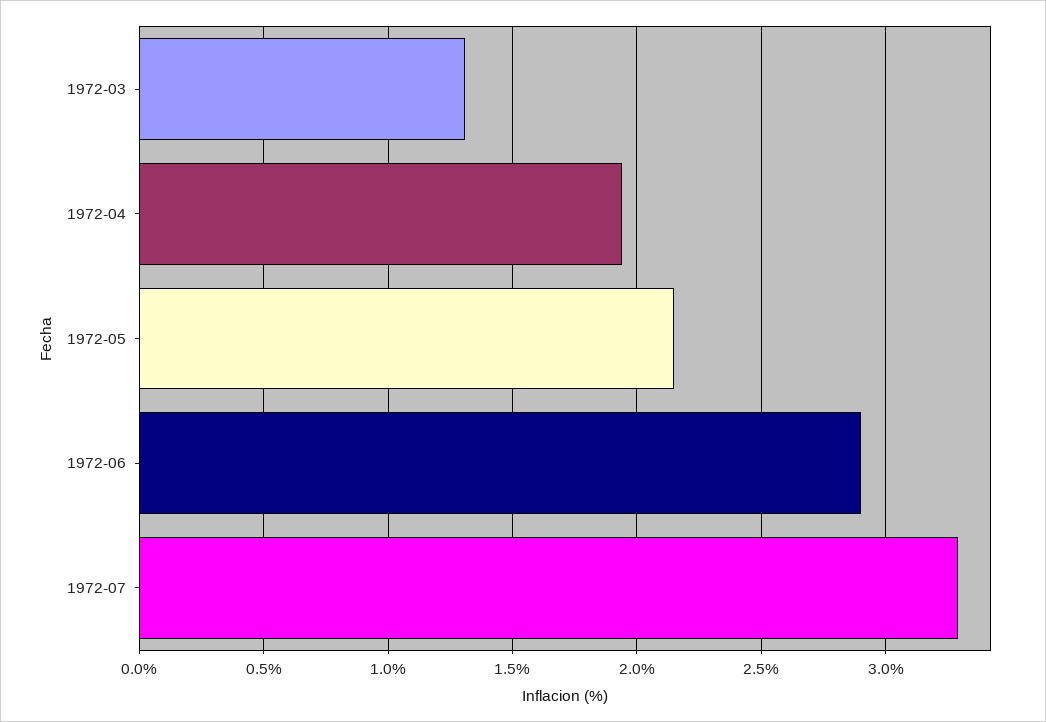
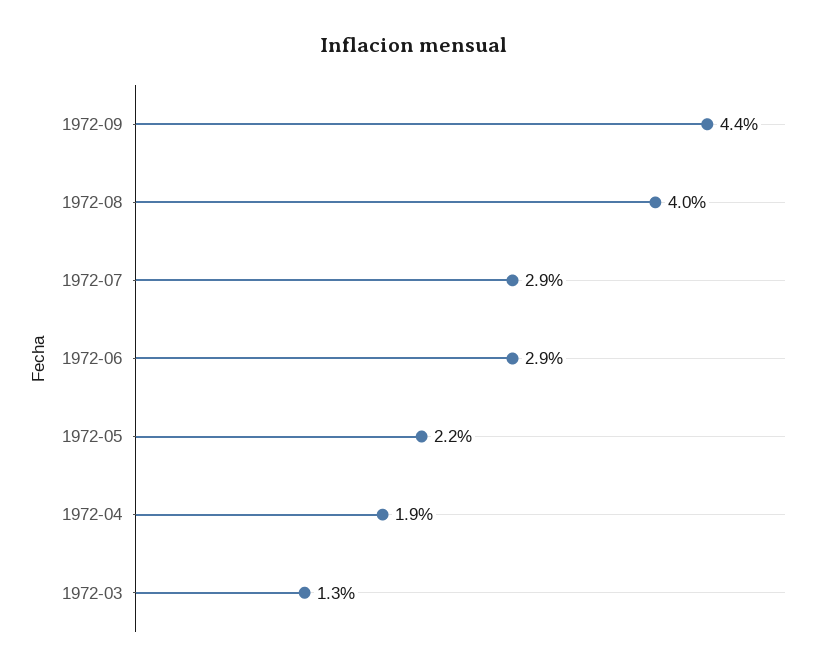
1972-07: 3.3 -> 2.9
1972-09: none -> 4.4
1972-08: none -> 4

